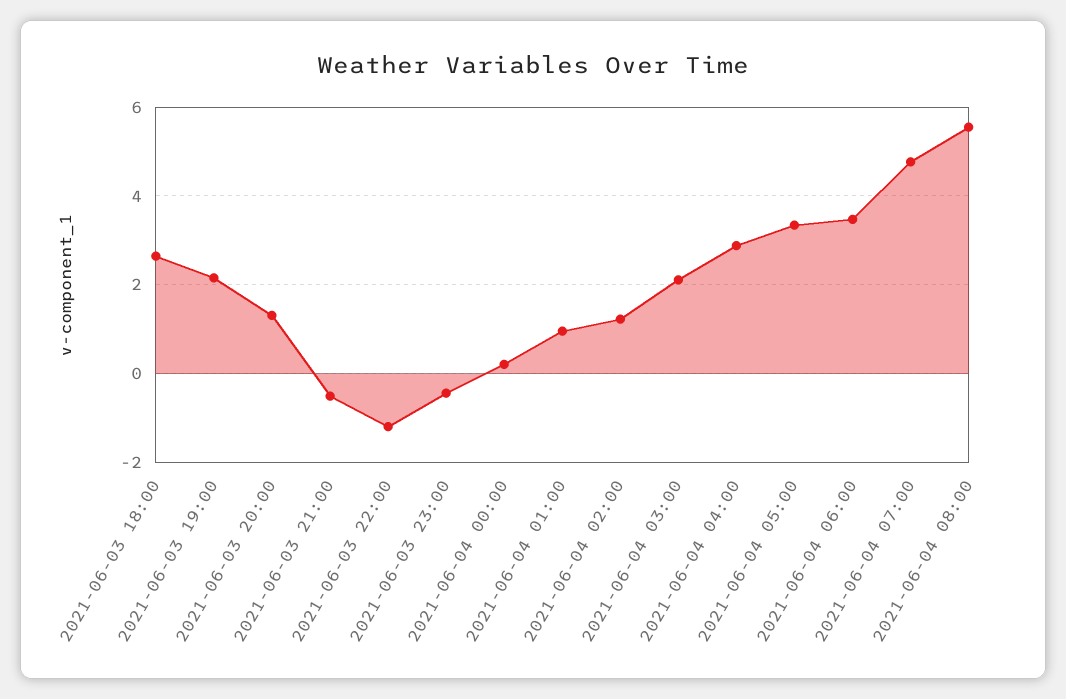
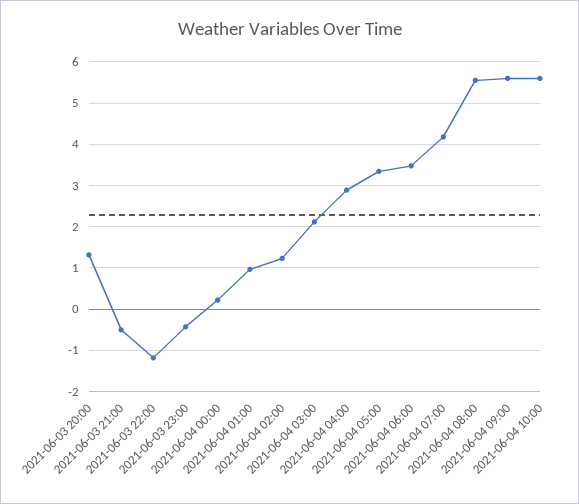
2021-06-03 18:00: 2.6 -> none
2021-06-03 19:00: 2.2 -> none
2021-06-04 07:00: 4.8 -> 4.2
2021-06-04 09:00: none -> 5.6
2021-06-04 10:00: none -> 5.6

